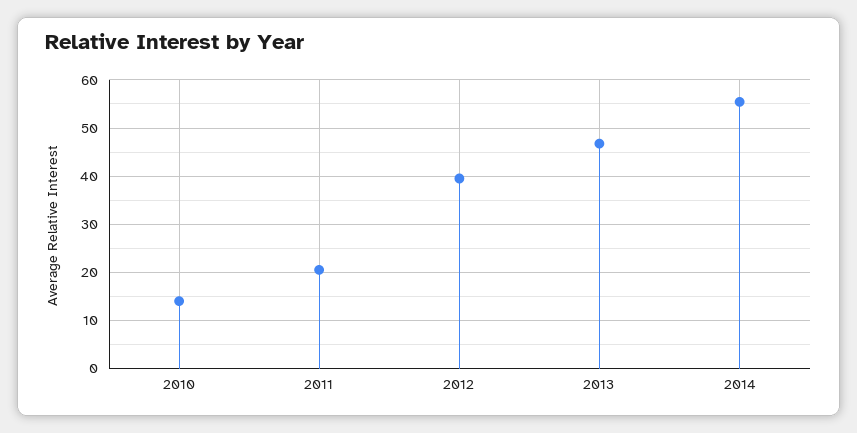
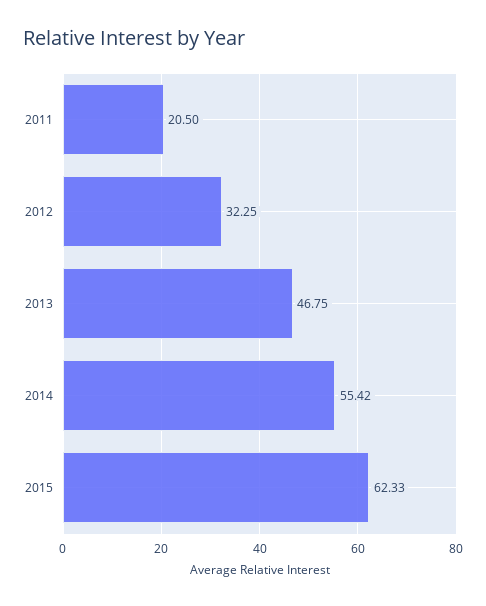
2010: 14 -> none
2012: 40 -> 32.25
2015: none -> 62.33

